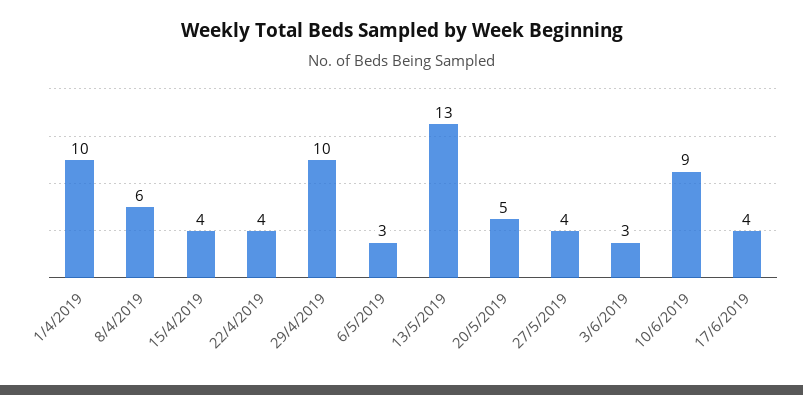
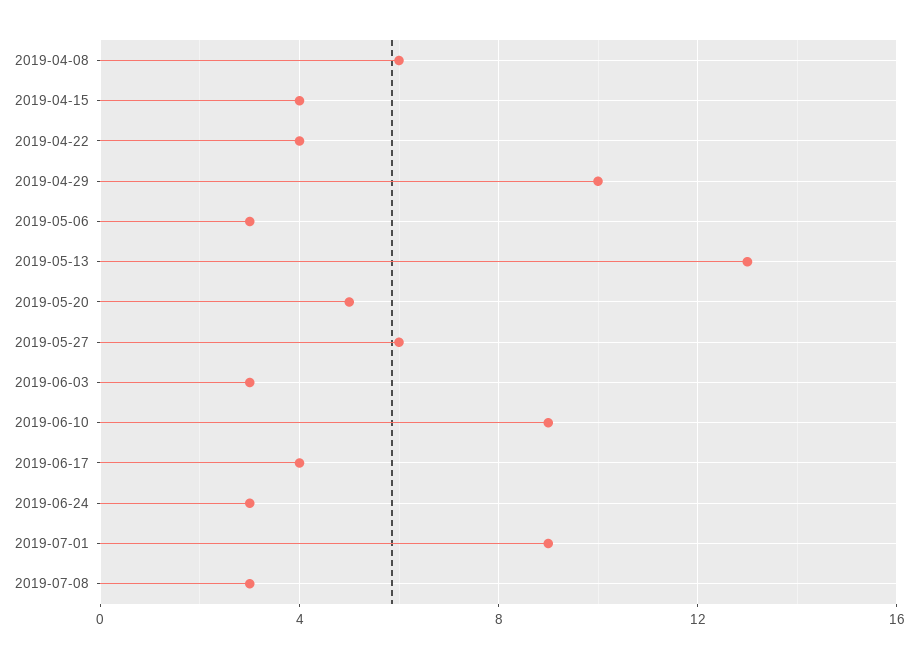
1/4/2019: 10 -> none
27/5/2019: 4 -> 6
2019-06-24: none -> 3
2019-07-01: none -> 9
2019-07-08: none -> 3

